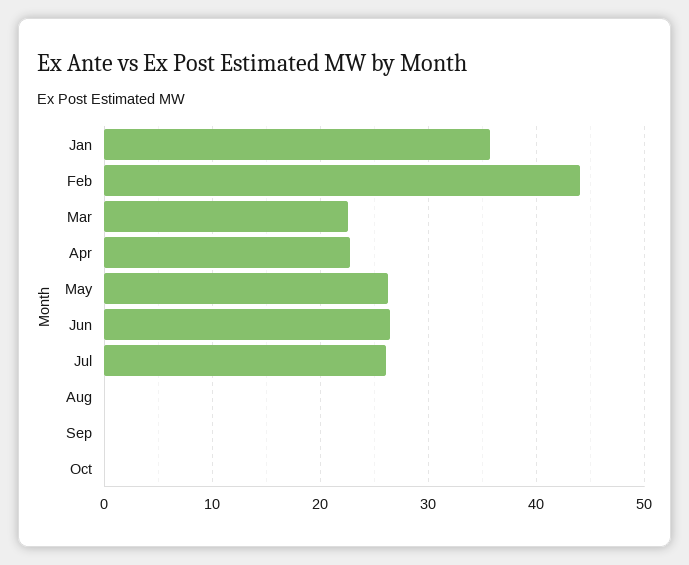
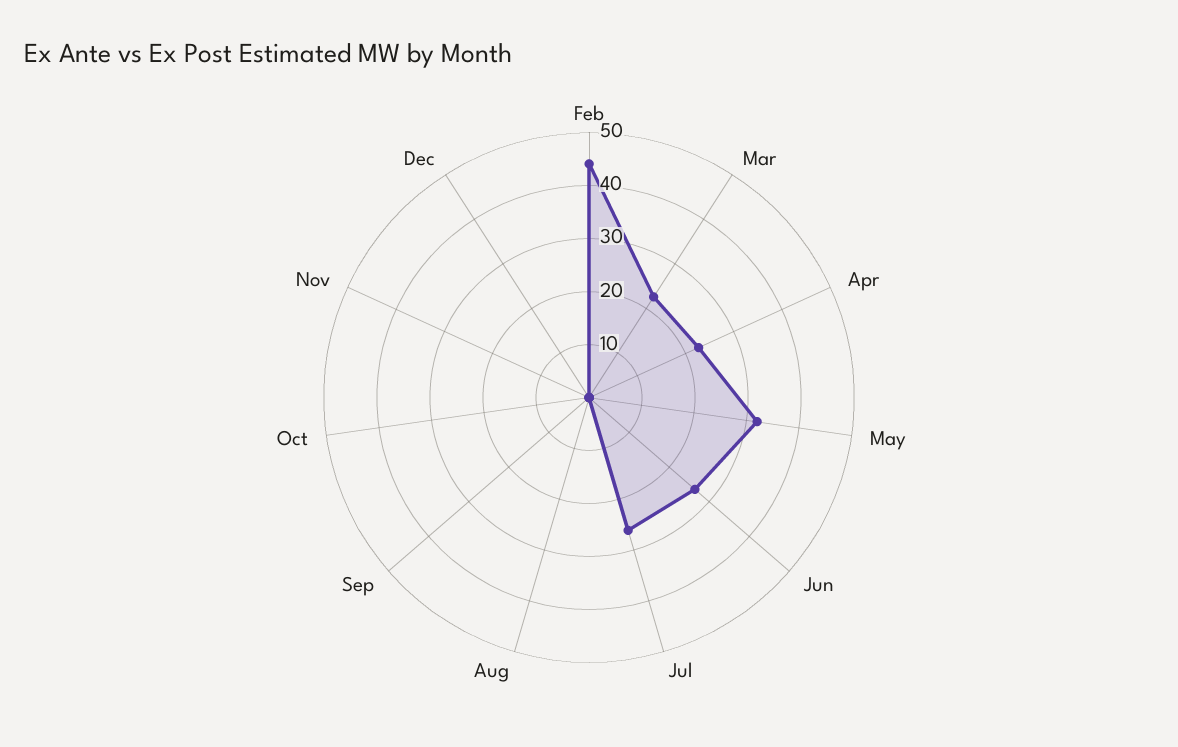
Jan: 36 -> none
May: 26 -> 32
Nov: none -> 0
Dec: none -> 0

